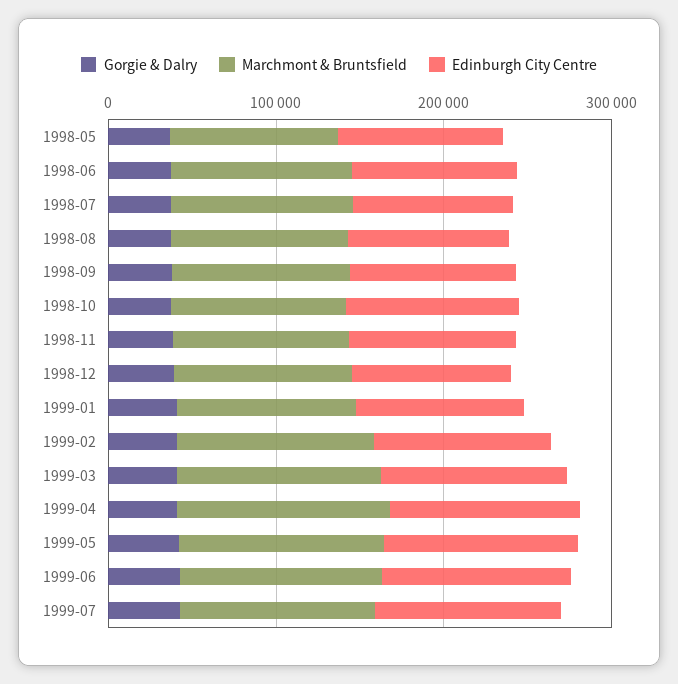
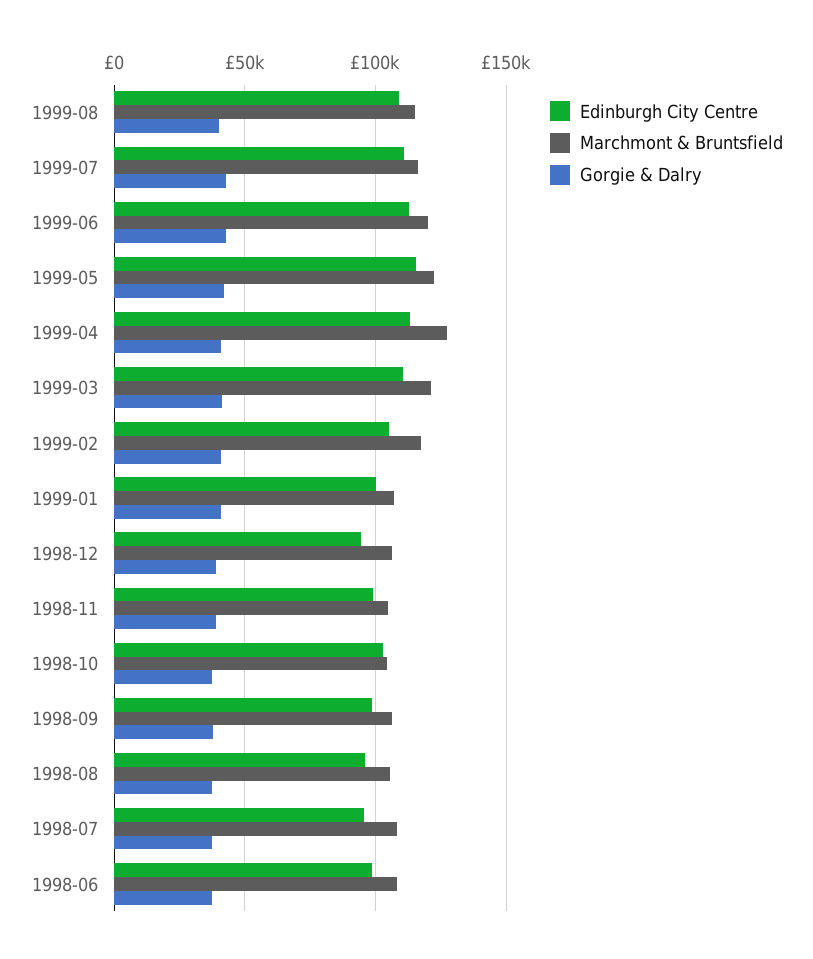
Gorgie & Dalry, 1998-05: 40000 -> none
Marchmont & Bruntsfield, 1998-05: 100000 -> none
Edinburgh City Centre, 1998-05: 100000 -> none
Edinburgh City Centre, 1999-08: none -> 110000
Marchmont & Bruntsfield, 1999-08: none -> 115000
Gorgie & Dalry, 1999-08: none -> 40000

